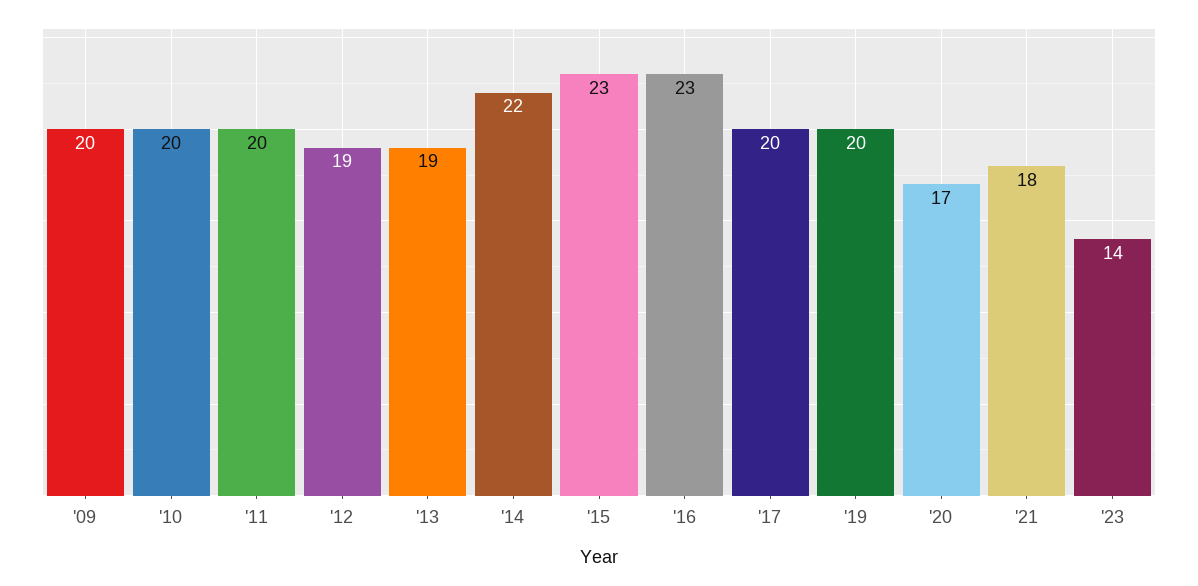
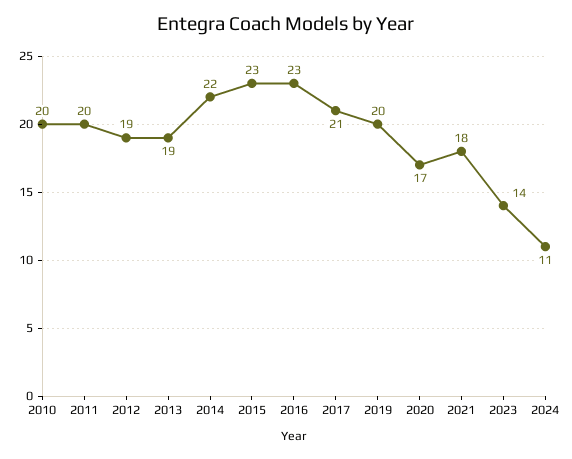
'09: 20 -> none
'17: 20 -> 21
2024: none -> 11

